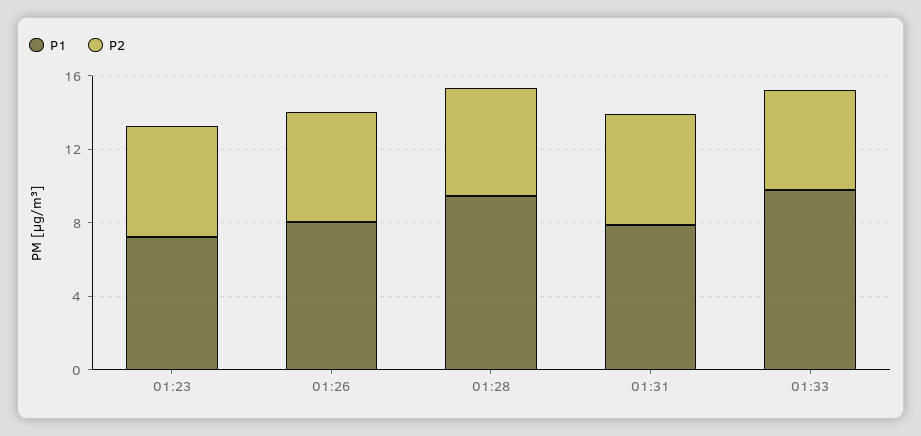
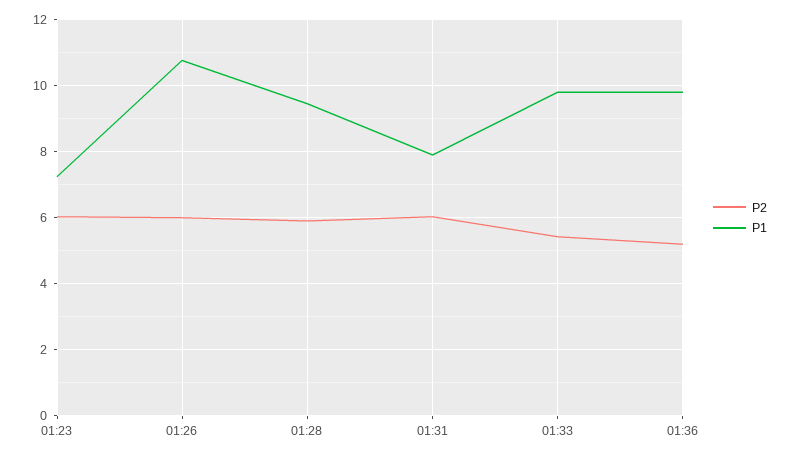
P1, 01:26: 8 -> 10.8
P2, 01:36: none -> 5.2
P1, 01:36: none -> 9.8

